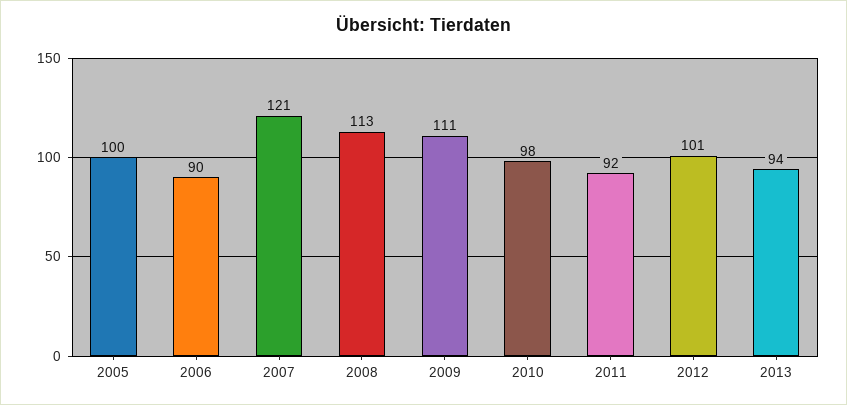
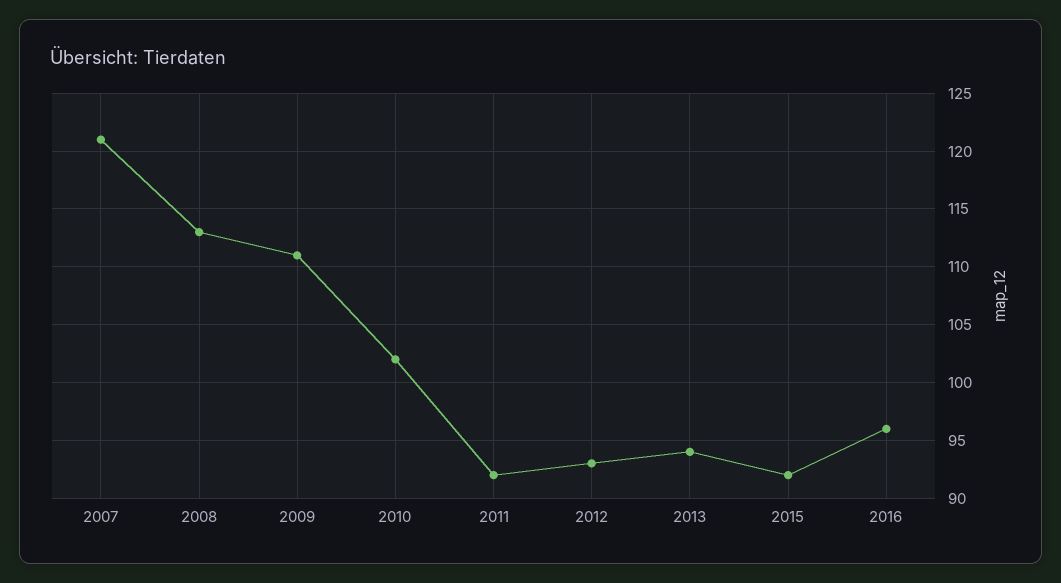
2005: 100 -> none
2006: 90 -> none
2010: 98 -> 102
2012: 101 -> 93
2015: none -> 92
2016: none -> 96

